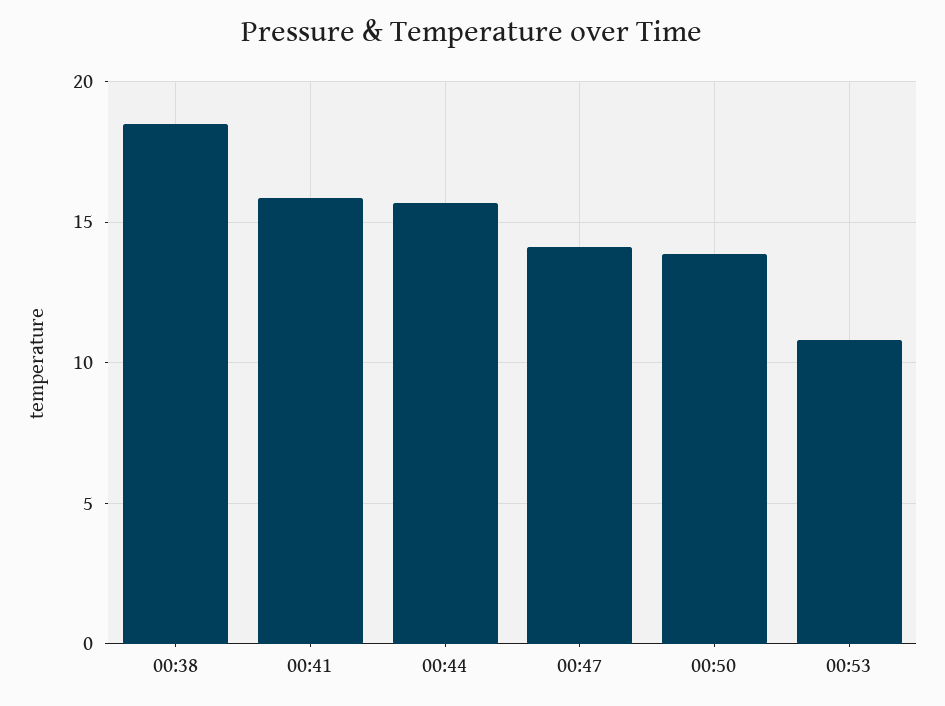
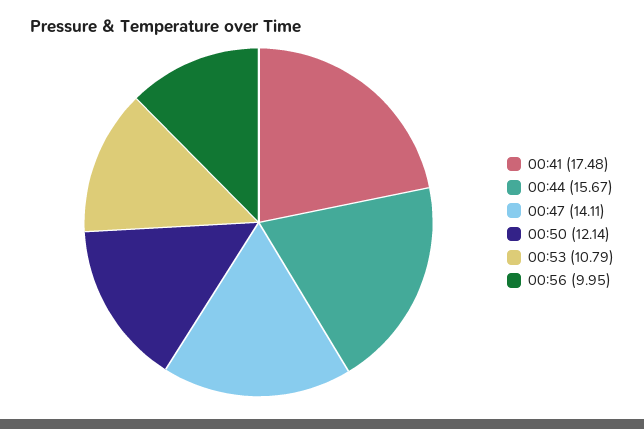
00:38: 18.5 -> none
00:41: 16 -> 17.48
00:50: 14 -> 12.14
00:56: none -> 9.95

